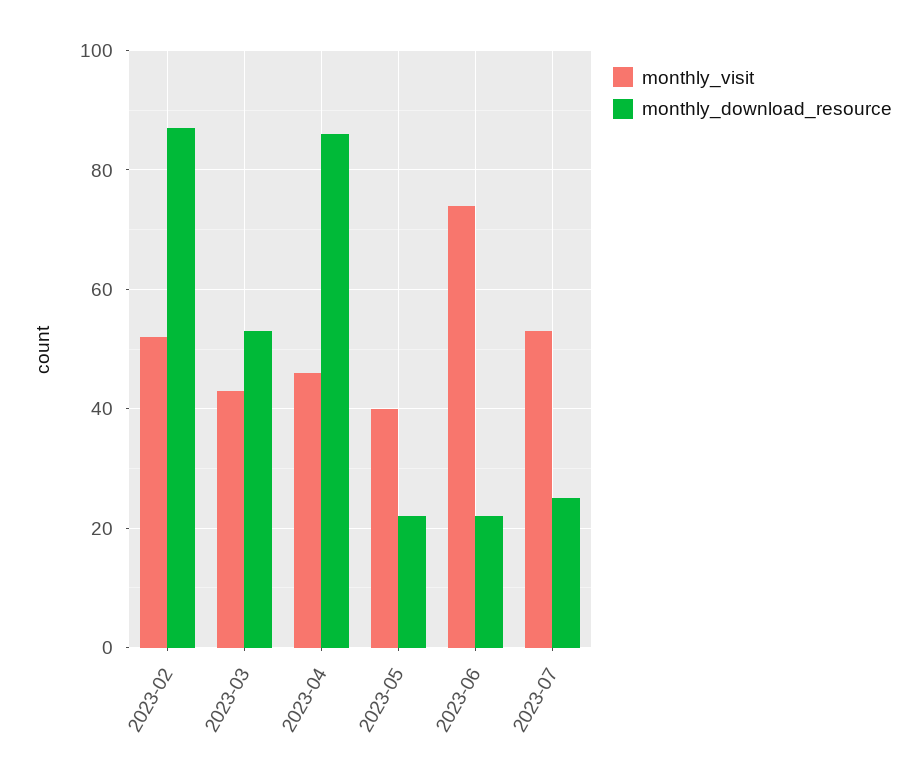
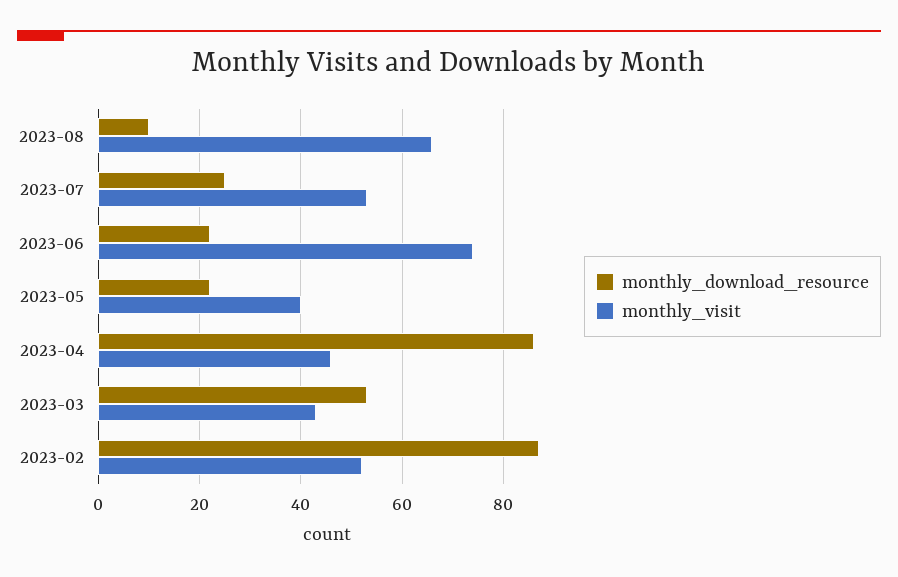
monthly_download_resource, 2023-08: none -> 10
monthly_visit, 2023-08: none -> 65

